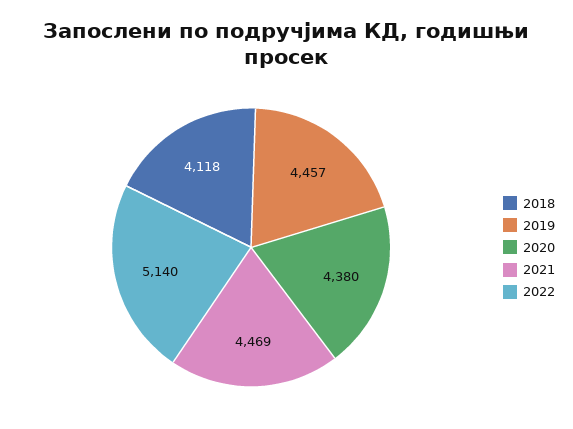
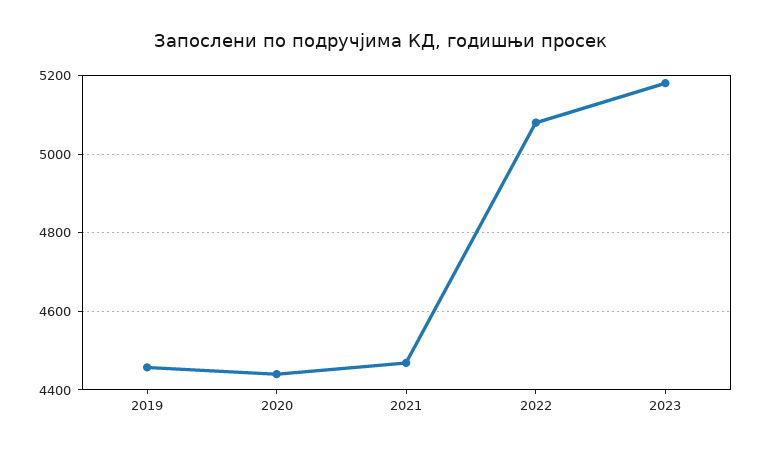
2018: 4118 -> none
2020: 4380 -> 4440
2022: 5140 -> 5080
2023: none -> 5180

